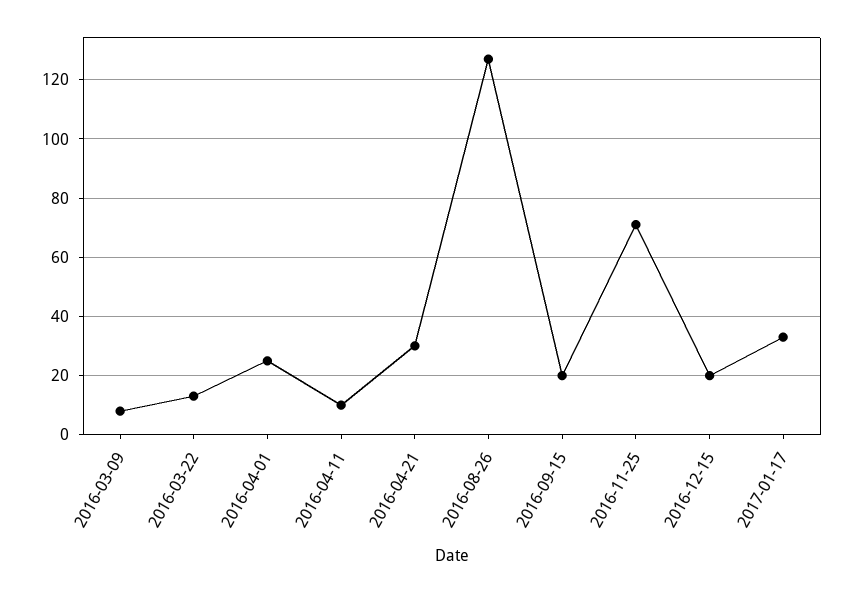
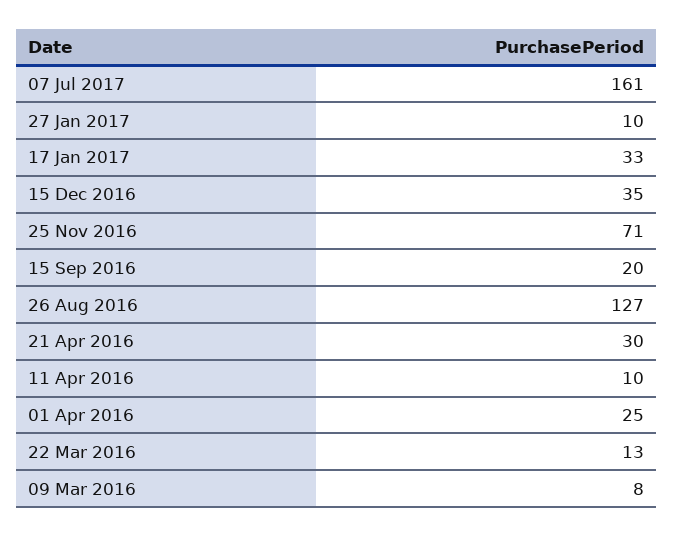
2016-12-15: 20 -> 35
07 Jul 2017: none -> 161
27 Jan 2017: none -> 10

